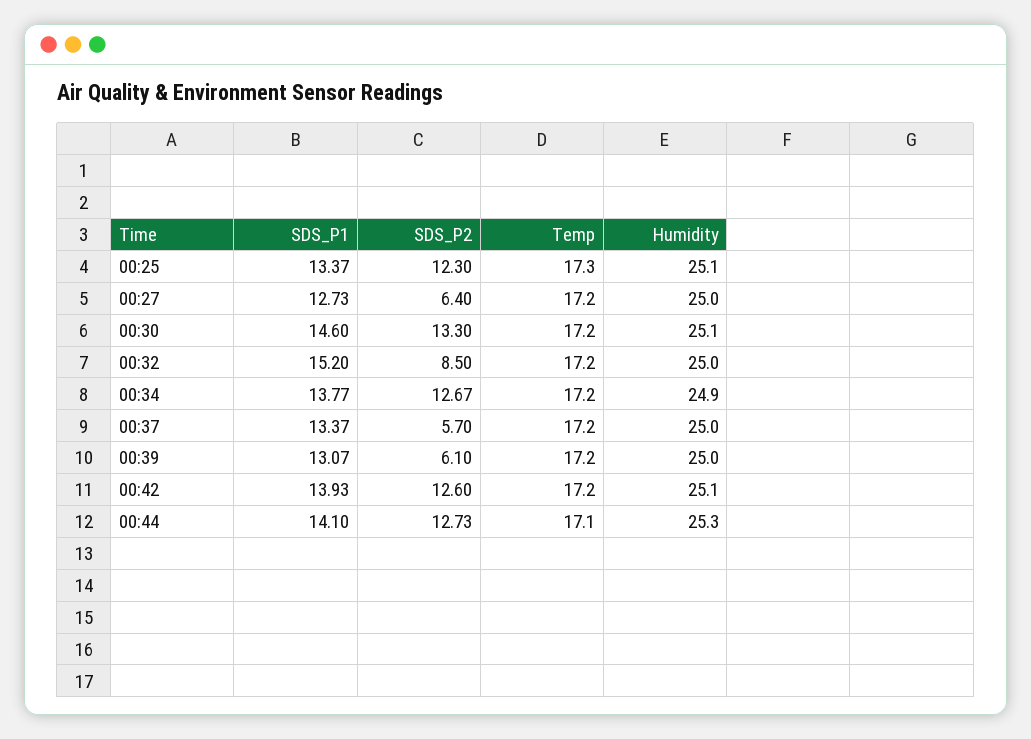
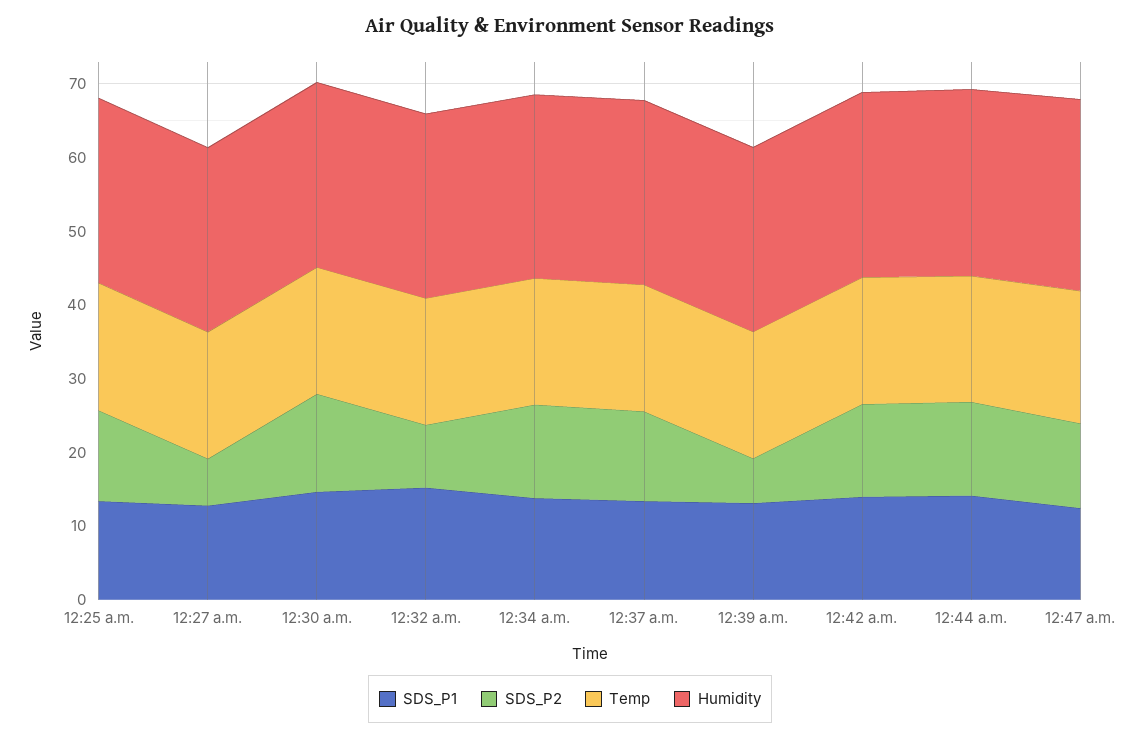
SDS_P2, 00:37: 5.7 -> 12
SDS_P1, 12:47 a.m.: none -> 12
SDS_P2, 12:47 a.m.: none -> 12
Temp, 12:47 a.m.: none -> 18
Humidity, 12:47 a.m.: none -> 26

